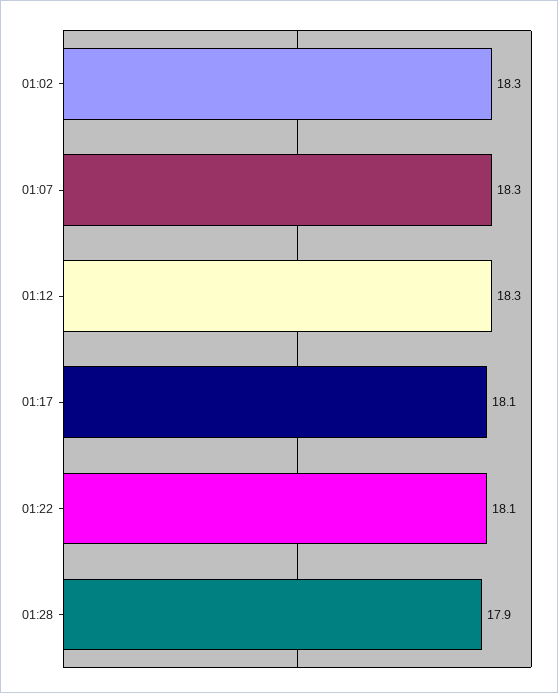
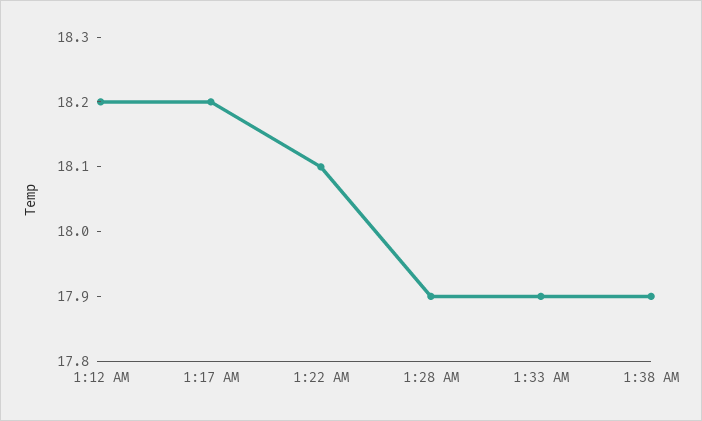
01:02: 18.3 -> none
01:07: 18.3 -> none
01:12: 18.3 -> 18.2
01:17: 18.1 -> 18.2
1:33 AM: none -> 17.9
1:38 AM: none -> 17.9

